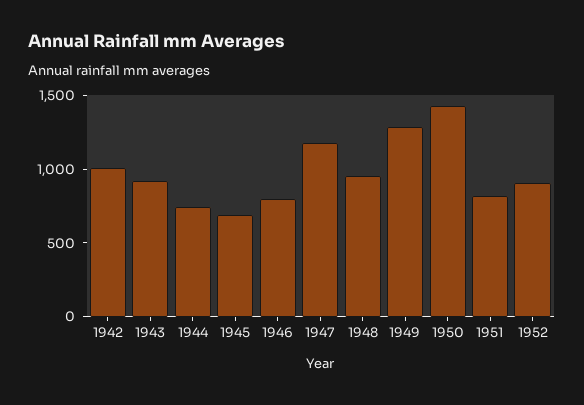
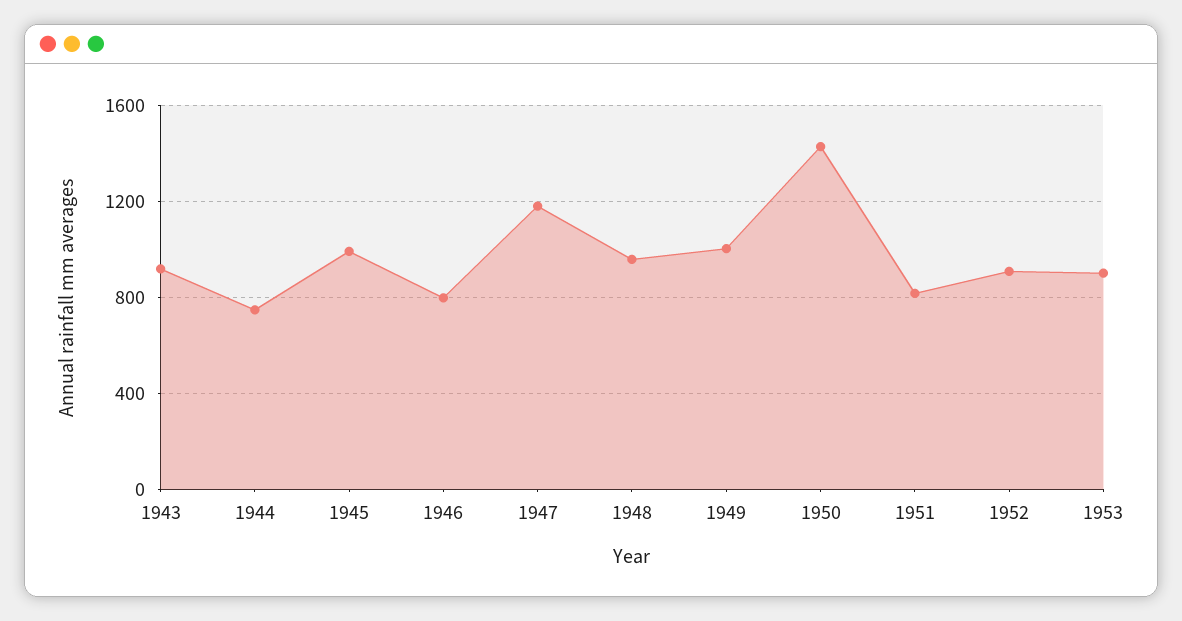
1942: 1000 -> none
1945: 700 -> 1000
1949: 1300 -> 1000
1953: none -> 900

